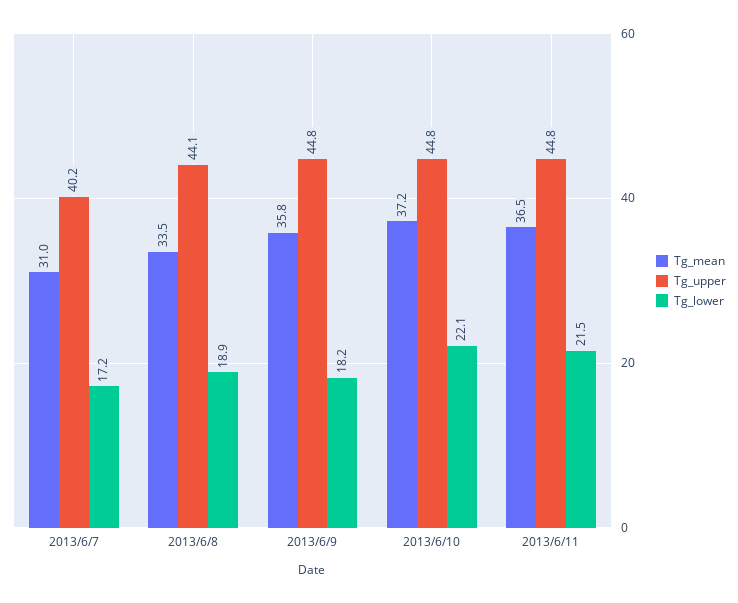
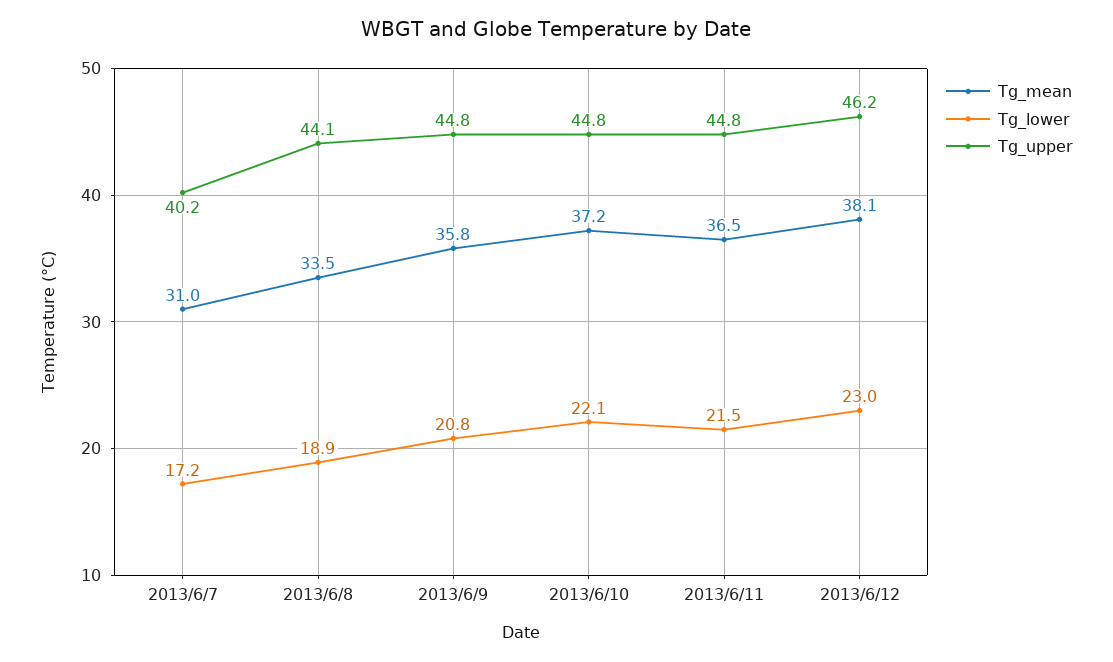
Tg_lower, 2013/6/9: 18.2 -> 20.8
Tg_mean, 2013/6/12: none -> 38.1
Tg_lower, 2013/6/12: none -> 23
Tg_upper, 2013/6/12: none -> 46.2

